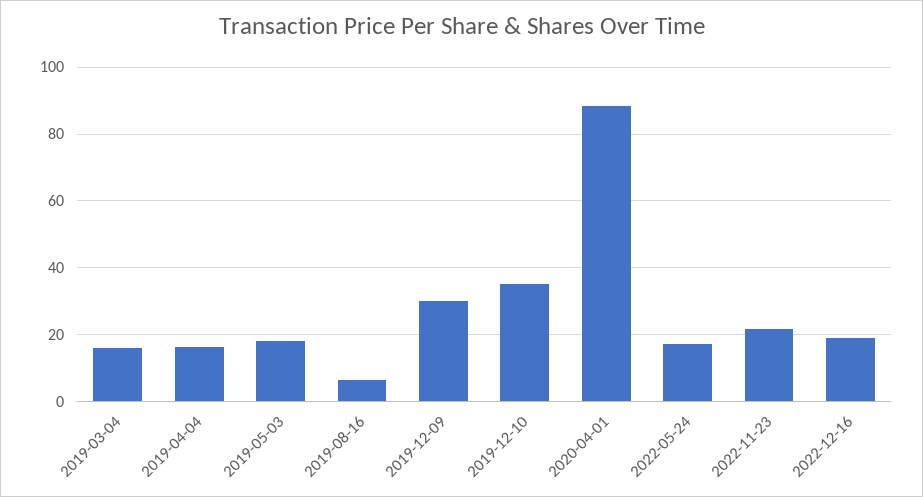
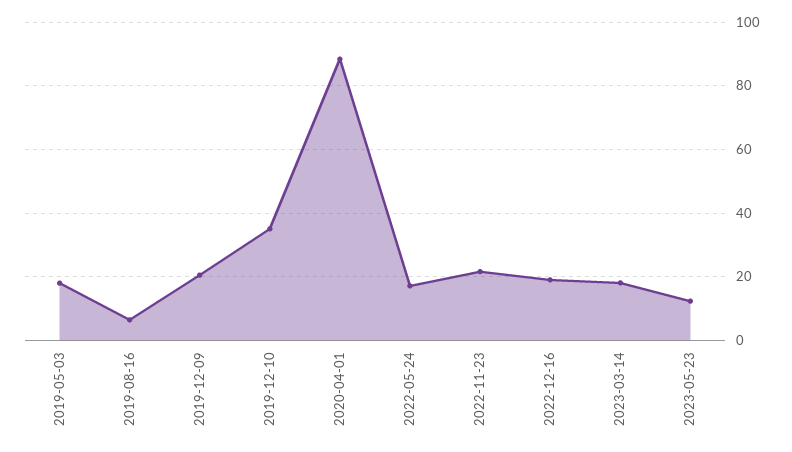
2019-03-04: 16 -> none
2019-04-04: 16 -> none
2019-12-09: 30 -> 20
2023-03-14: none -> 18
2023-05-23: none -> 12

